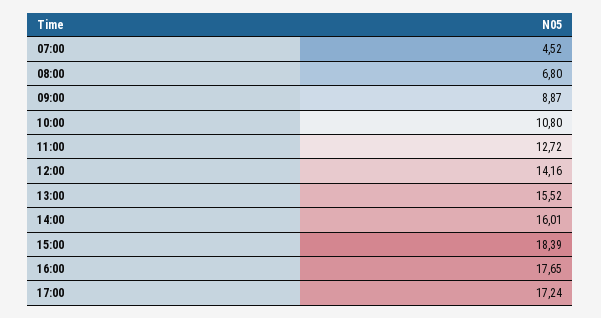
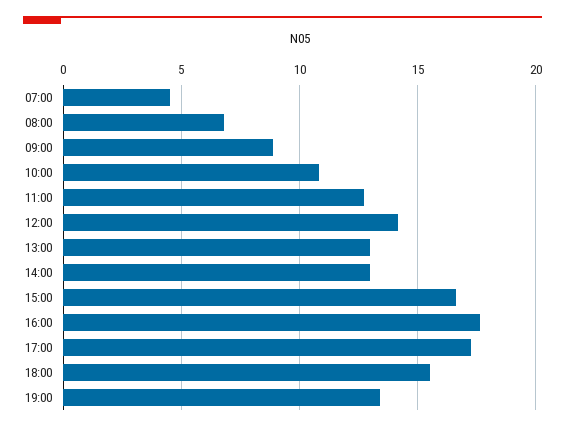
13:00: 15.52 -> 13
14:00: 16.01 -> 13
15:00: 18.39 -> 16.5
18:00: none -> 15.5
19:00: none -> 13.5

